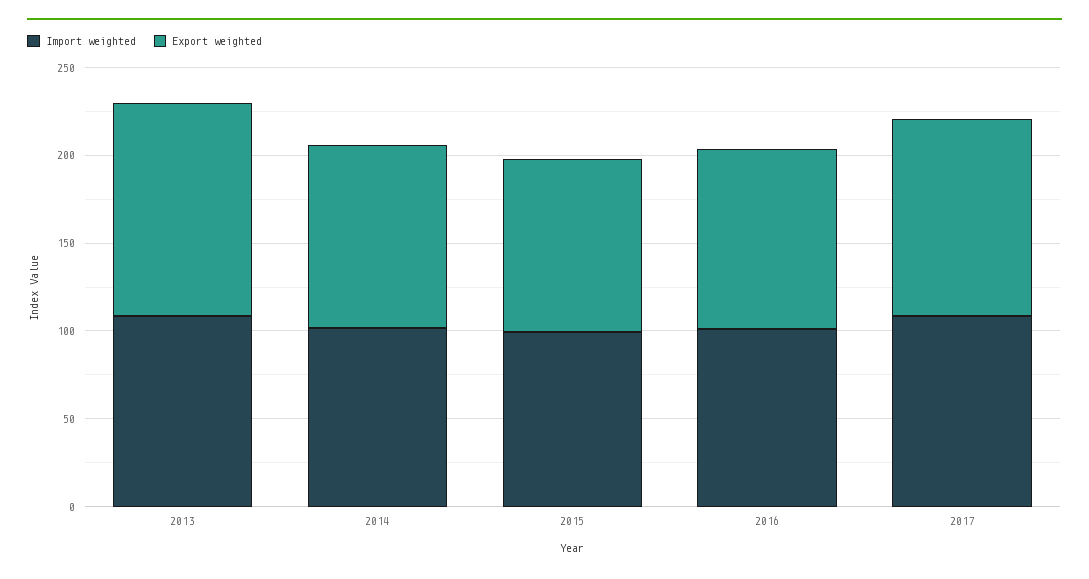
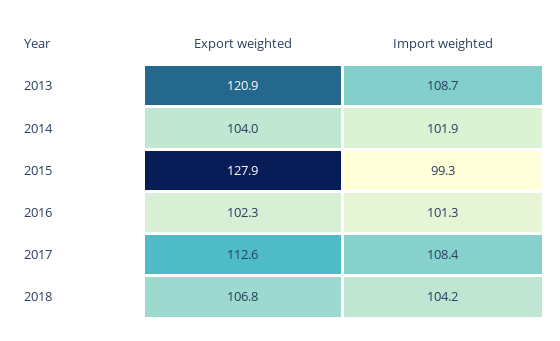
Export weighted, 2015: 100 -> 127.9
Export weighted, 2018: none -> 106.8
Import weighted, 2018: none -> 104.2

